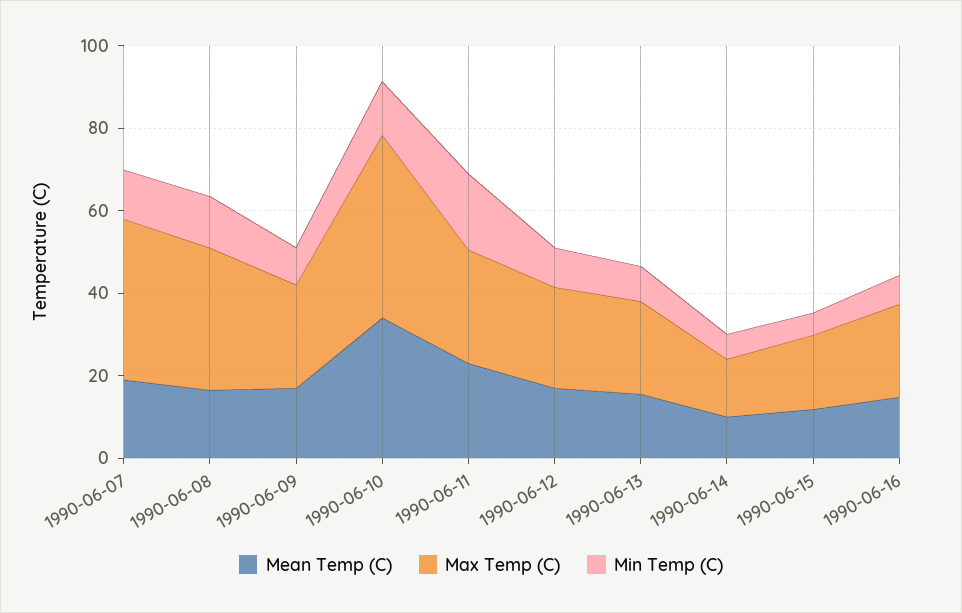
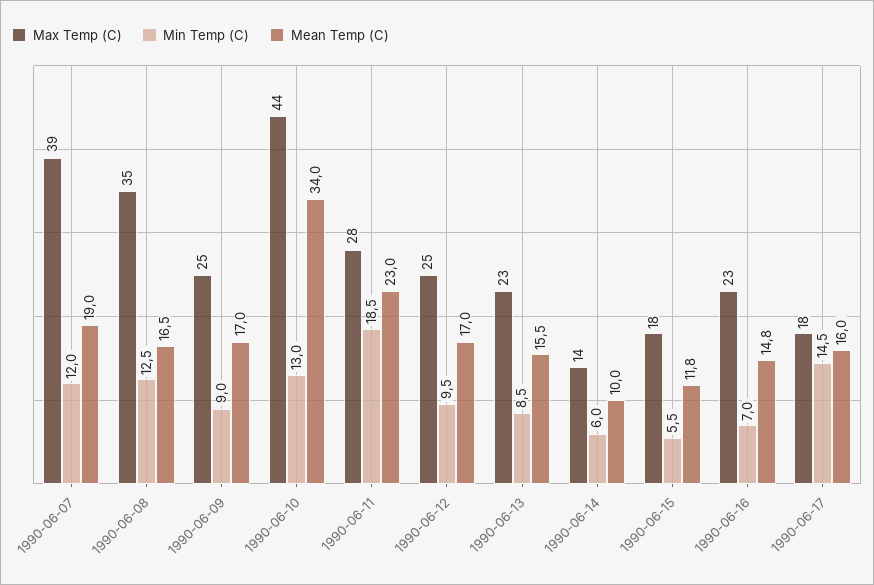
Max Temp (C), 1990-06-17: none -> 18
Min Temp (C), 1990-06-17: none -> 14.5
Mean Temp (C), 1990-06-17: none -> 16

